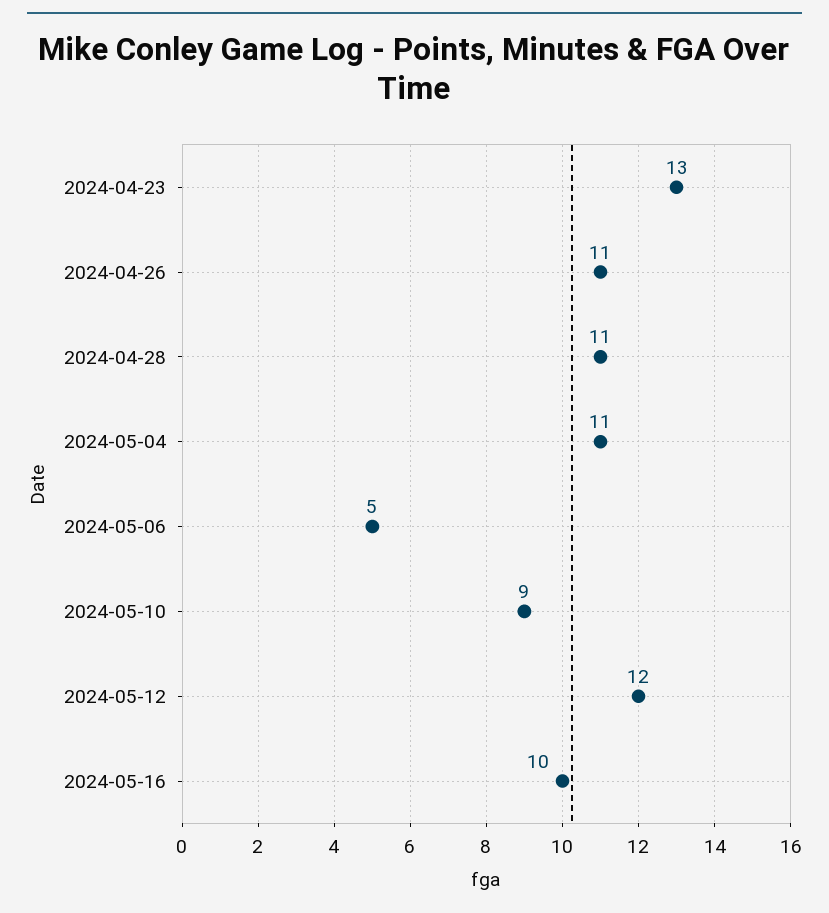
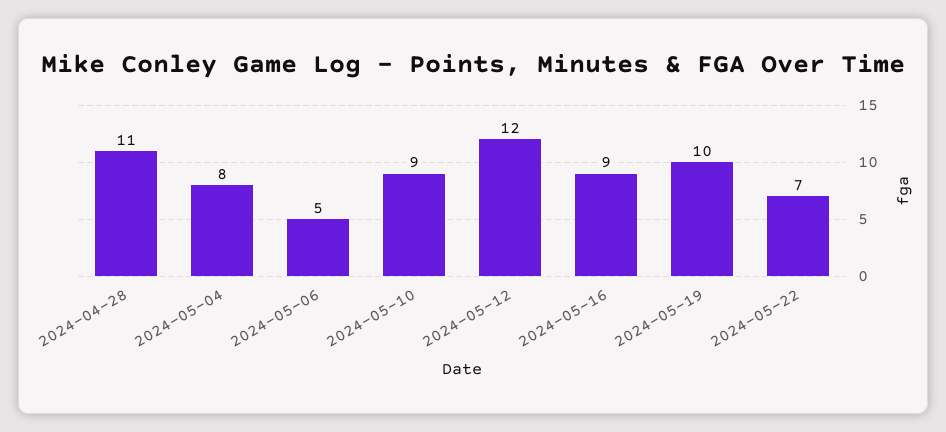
2024-04-23: 13 -> none
2024-04-26: 11 -> none
2024-05-04: 11 -> 8
2024-05-16: 10 -> 9
2024-05-19: none -> 10
2024-05-22: none -> 7

